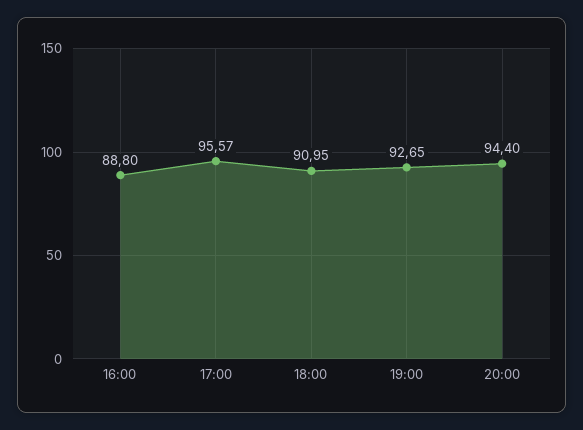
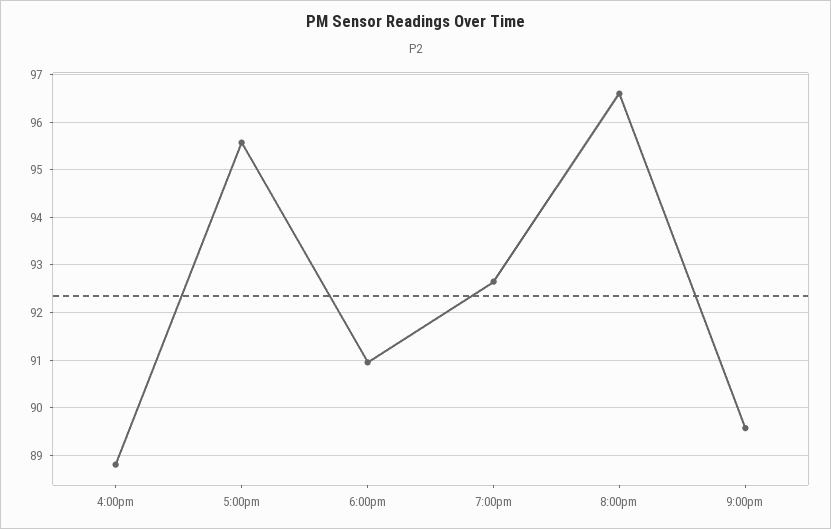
20:00: 94.4 -> 96.6
9:00pm: none -> 89.6

